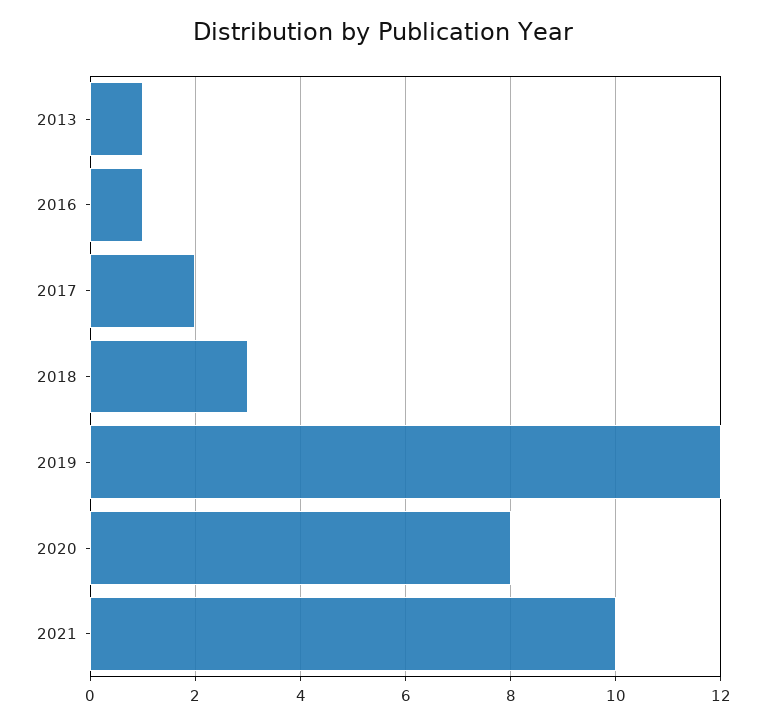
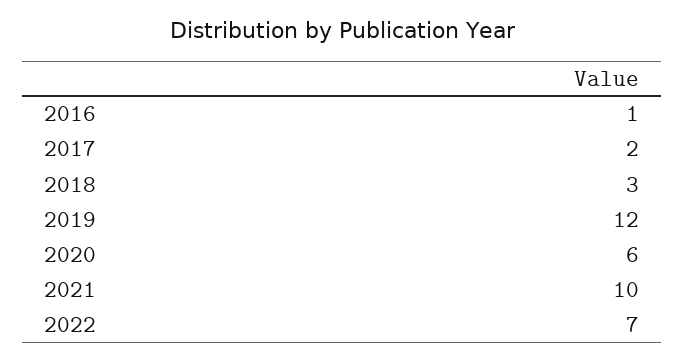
2013: 1 -> none
2020: 8 -> 6
2022: none -> 7

